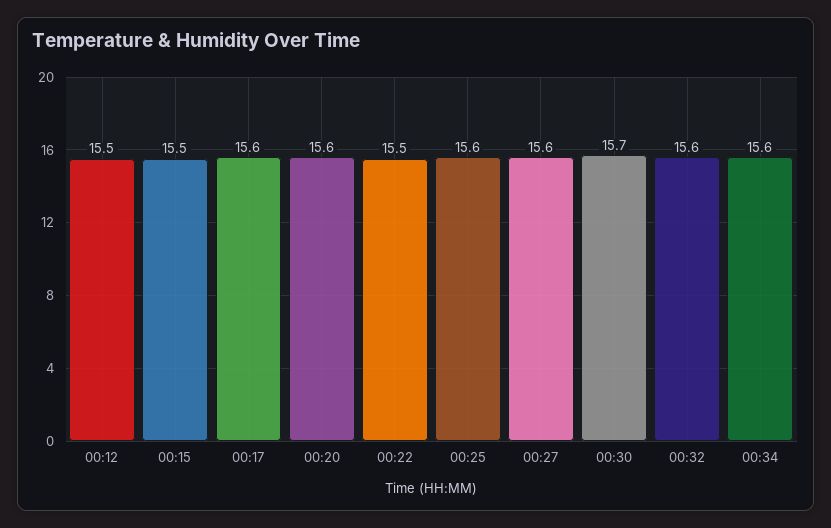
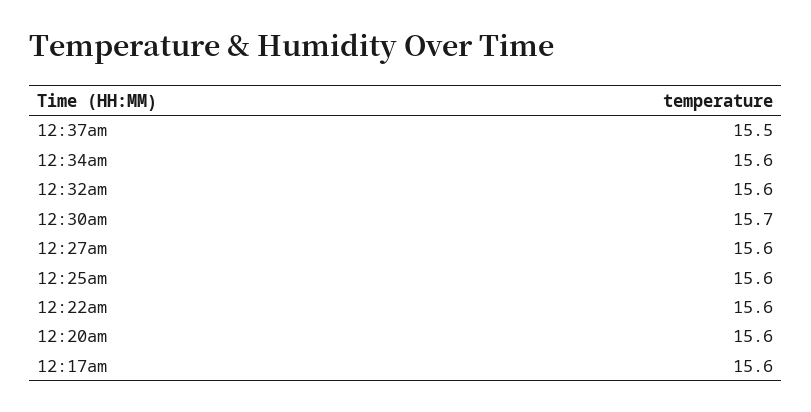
00:12: 15.5 -> none
00:15: 15.5 -> none
00:22: 15.5 -> 15.6
12:37am: none -> 15.5

